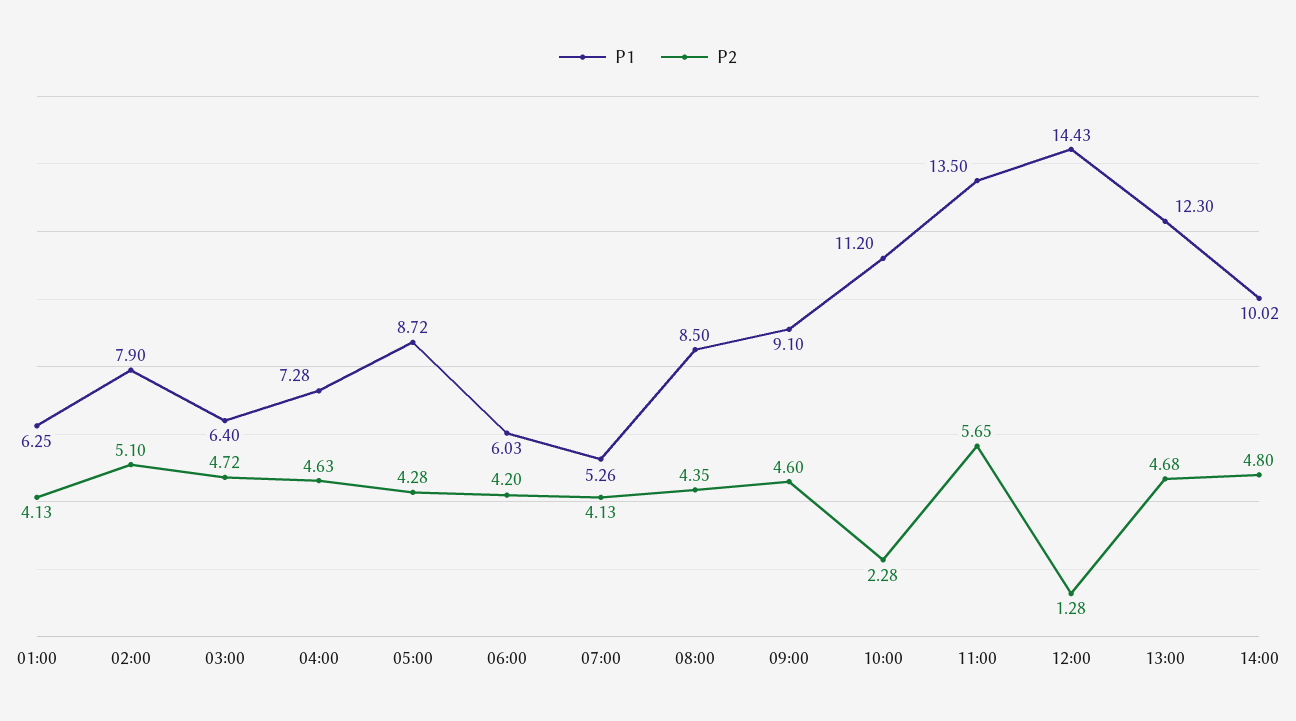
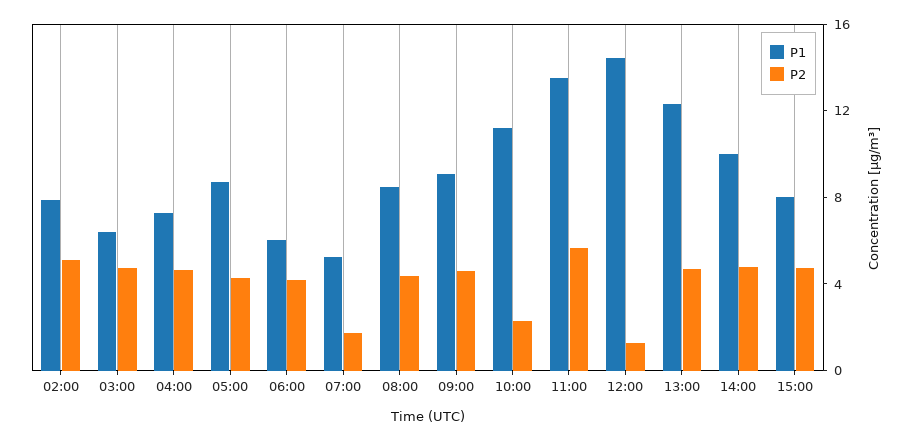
P1, 01:00: 6.25 -> none
P2, 01:00: 4.13 -> none
P2, 07:00: 4.13 -> 2
P1, 15:00: none -> 8
P2, 15:00: none -> 5

